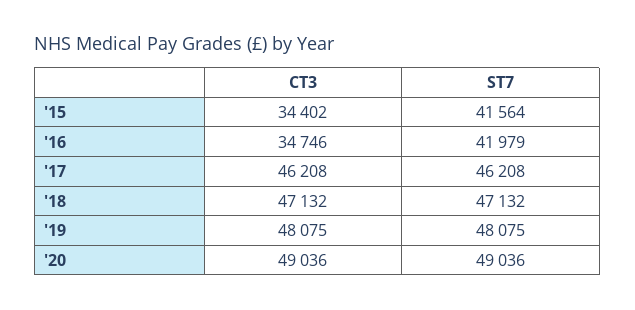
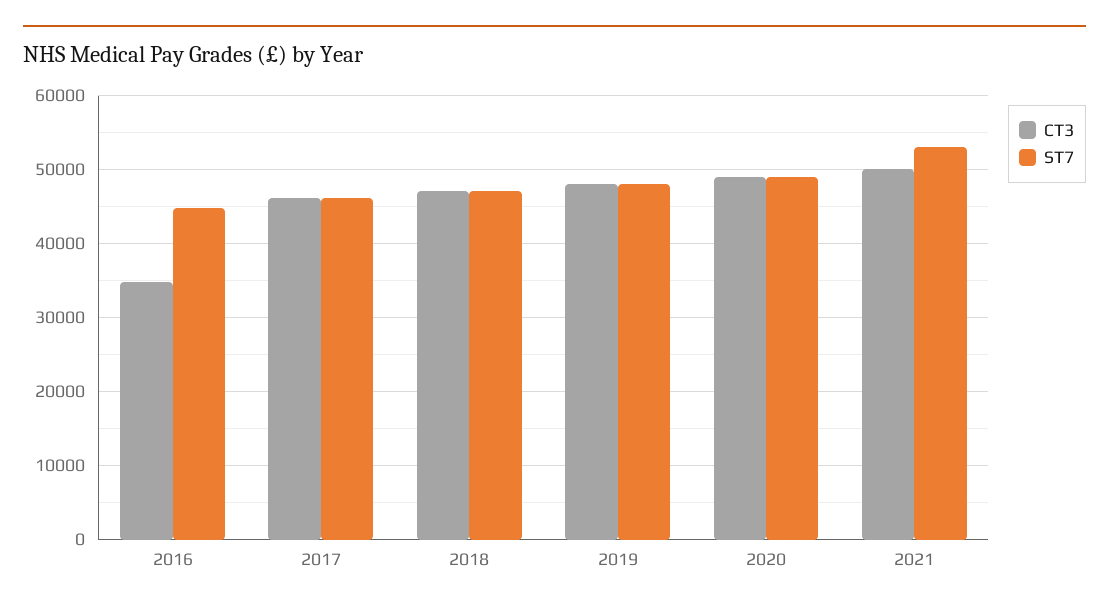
CT3, '15: 34402 -> none
ST7, '15: 41564 -> none
ST7, '16: 41979 -> 45000
CT3, 2021: none -> 50000
ST7, 2021: none -> 53000

